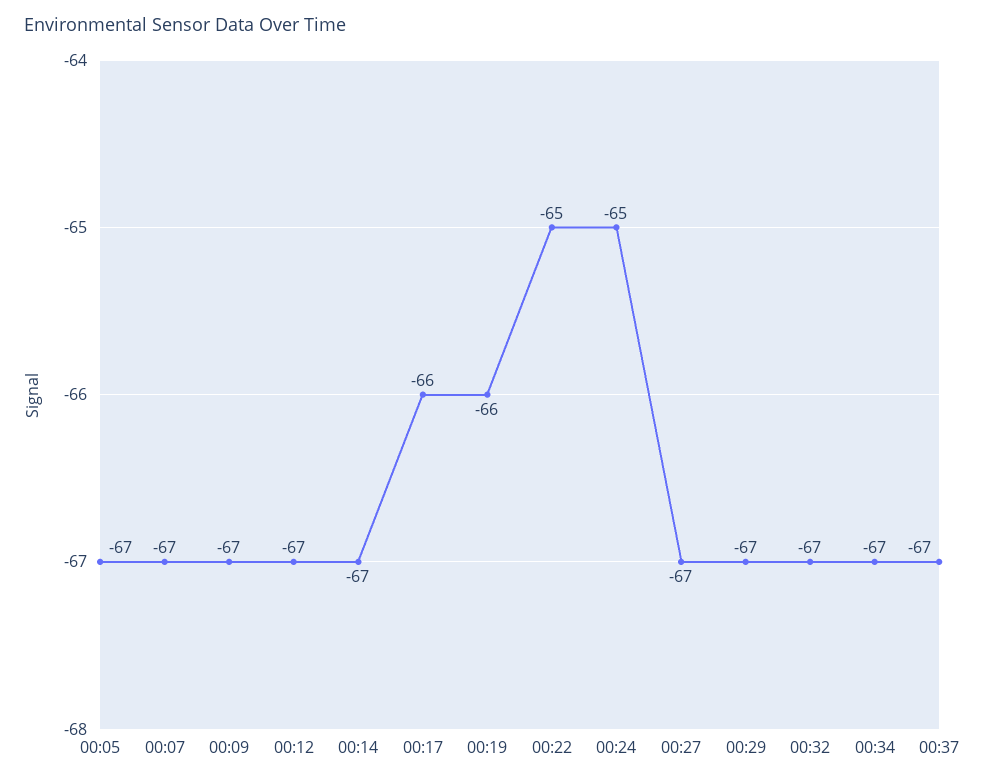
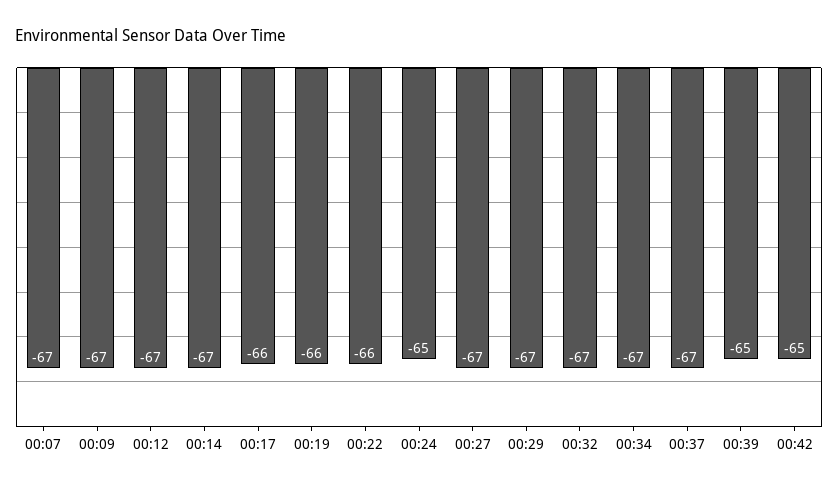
00:05: -67 -> none
00:22: -65 -> -66
00:39: none -> -65
00:42: none -> -65

